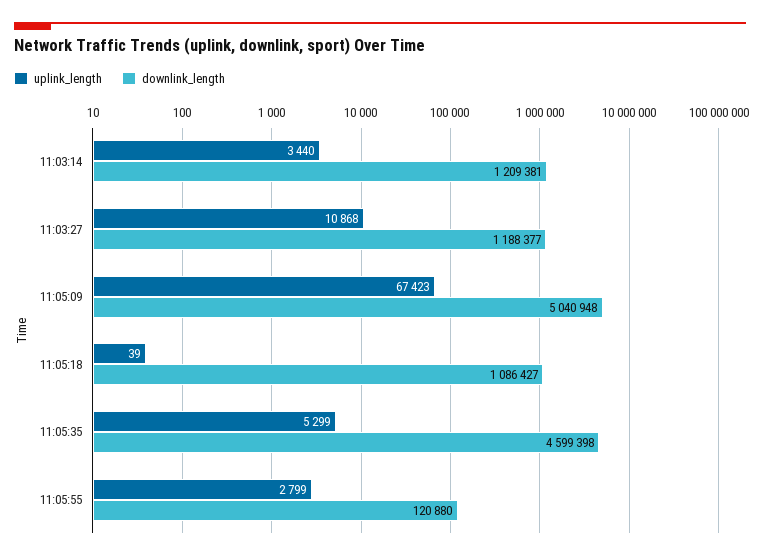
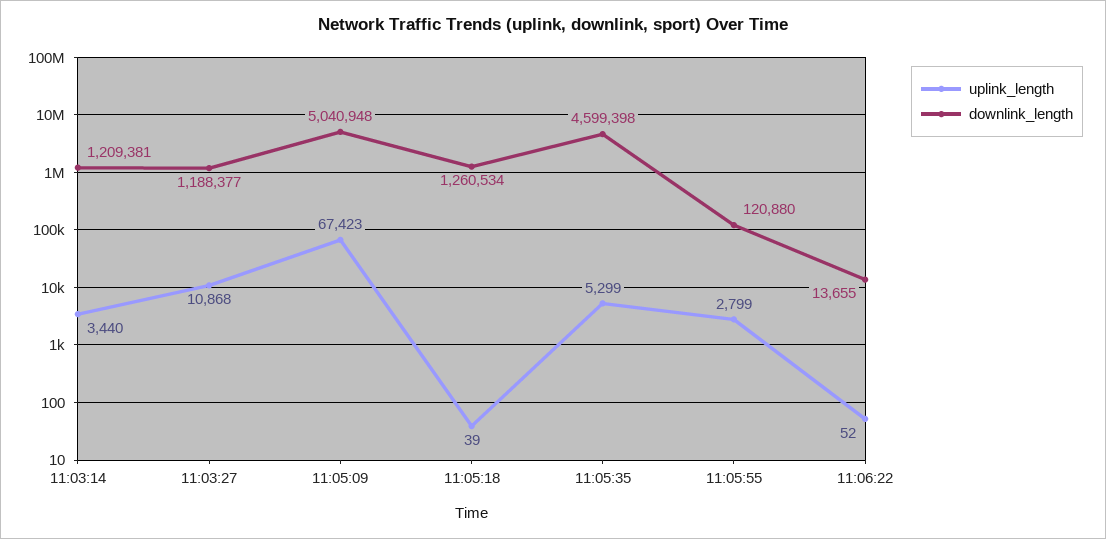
downlink_length, 11:05:18: 1086427 -> 1260534
uplink_length, 11:06:22: none -> 52
downlink_length, 11:06:22: none -> 13655

